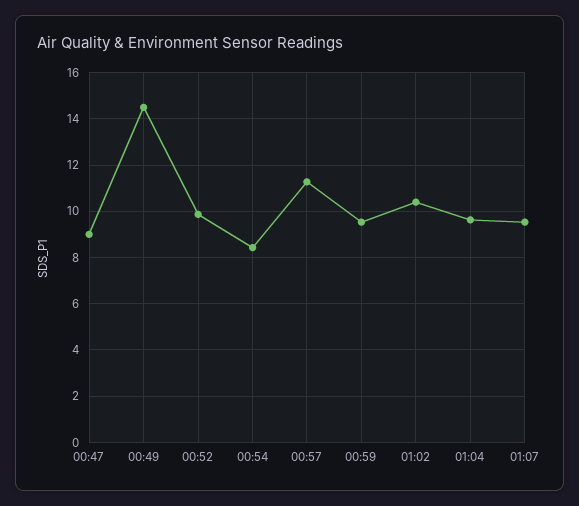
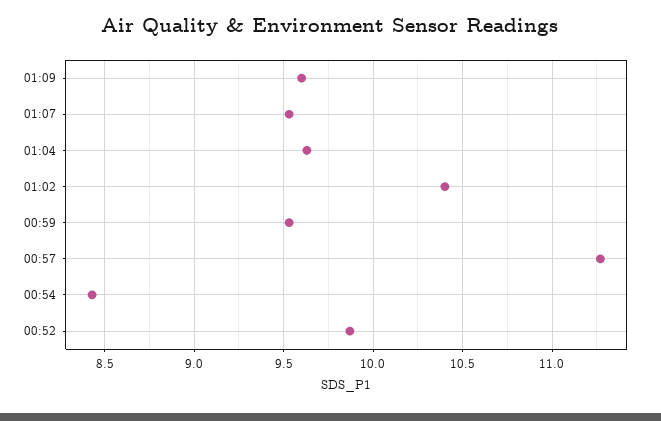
00:47: 9 -> none
00:49: 14.5 -> none
01:09: none -> 9.6

